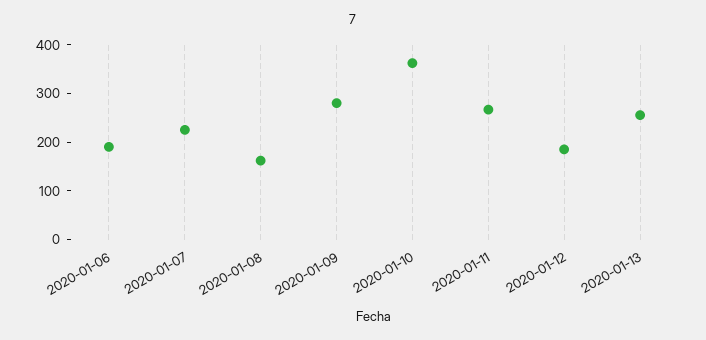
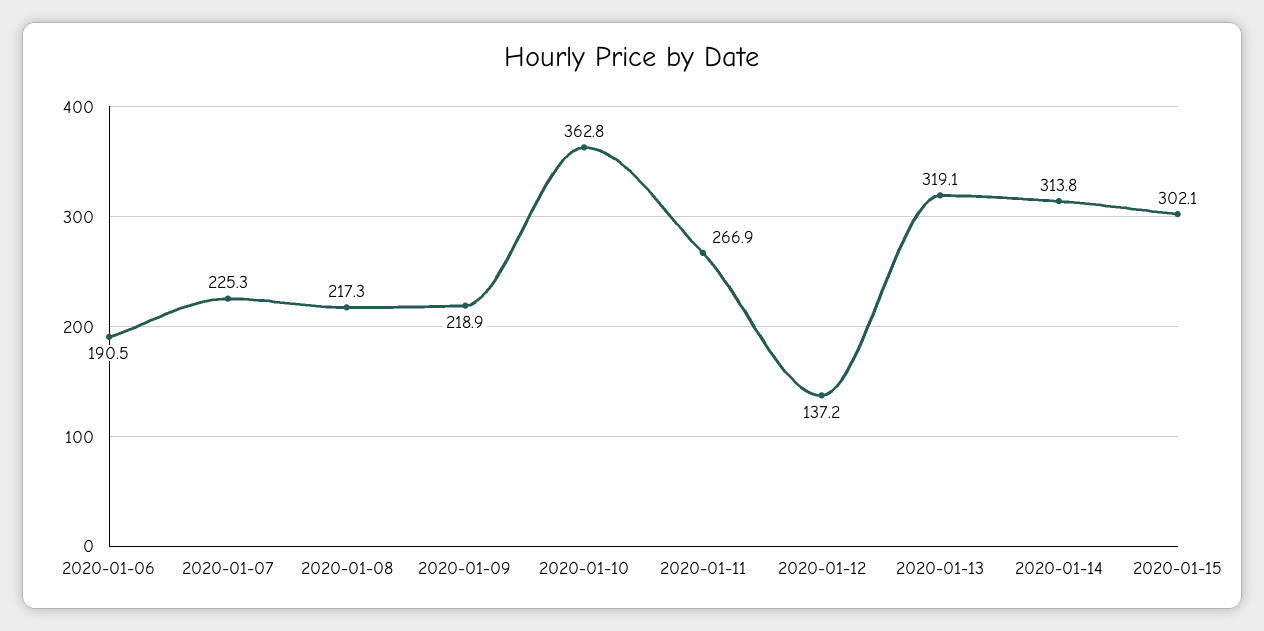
2020-01-08: 160 -> 217.3
2020-01-09: 280 -> 218.9
2020-01-12: 180 -> 137.2
2020-01-13: 260 -> 319.1
2020-01-14: none -> 313.8
2020-01-15: none -> 302.1

